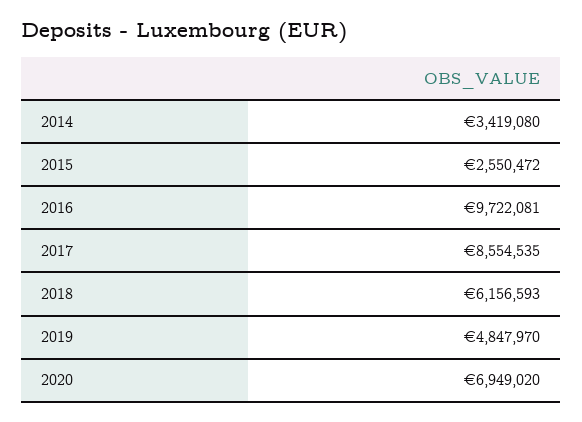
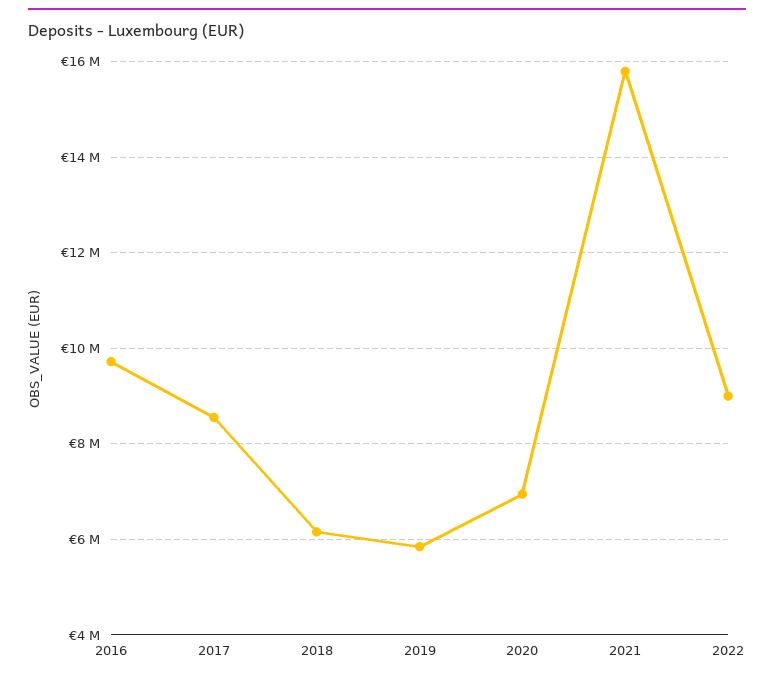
2014: 3419080 -> none
2015: 2550472 -> none
2019: 4847970 -> 5800000
2021: none -> 15800000
2022: none -> 9000000

